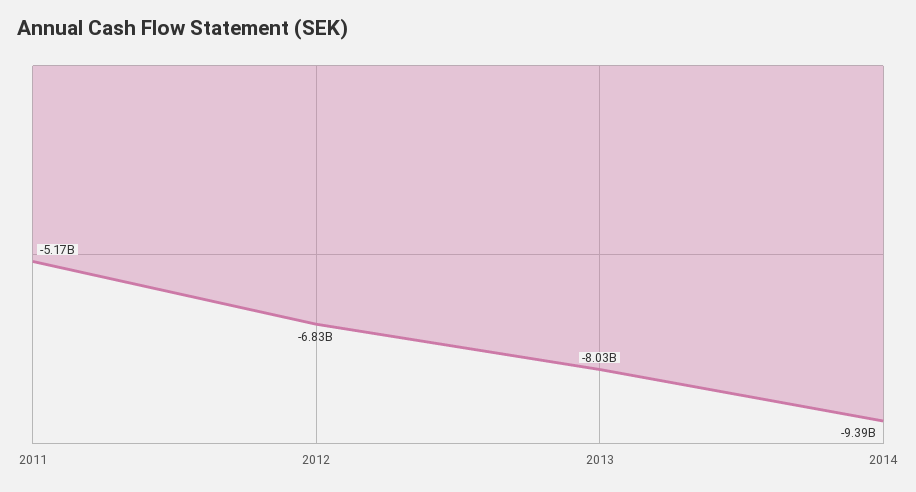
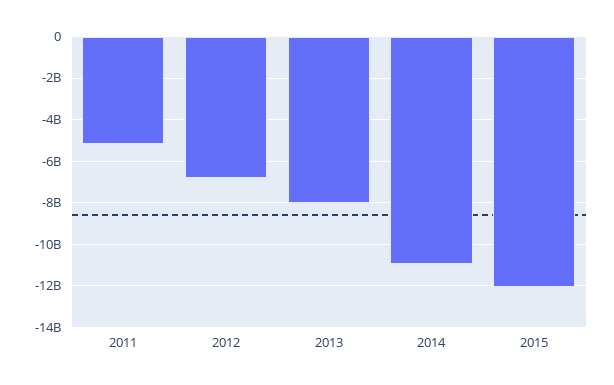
2014: -9390000000 -> -11000000000
2015: none -> -12000000000

